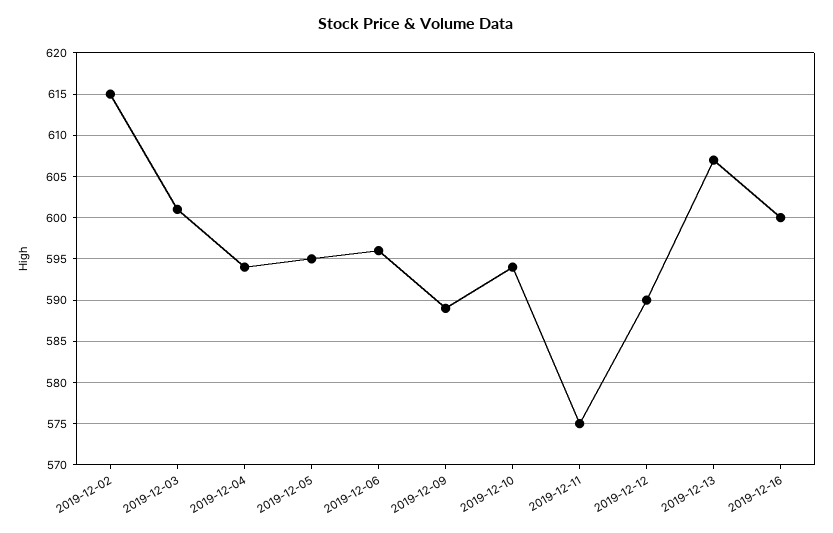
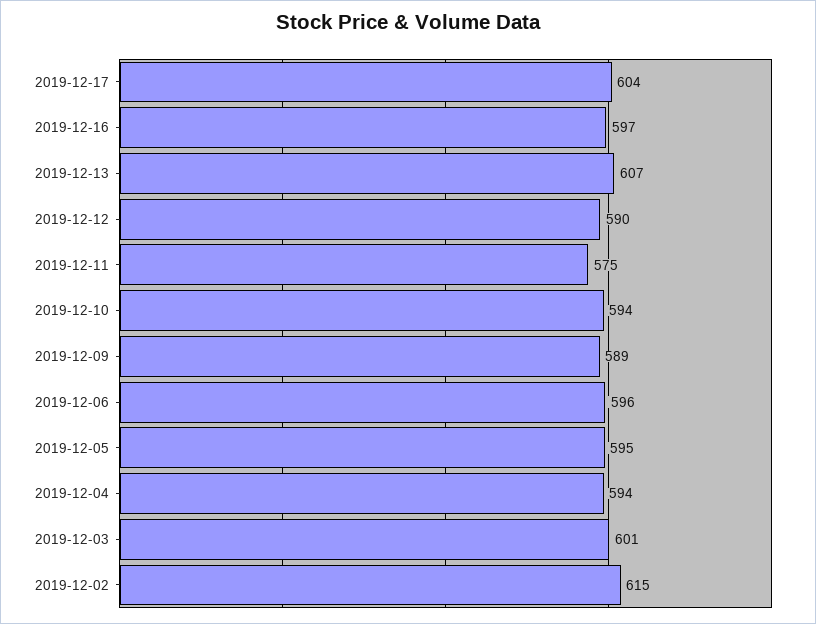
2019-12-16: 600 -> 597
2019-12-17: none -> 604

